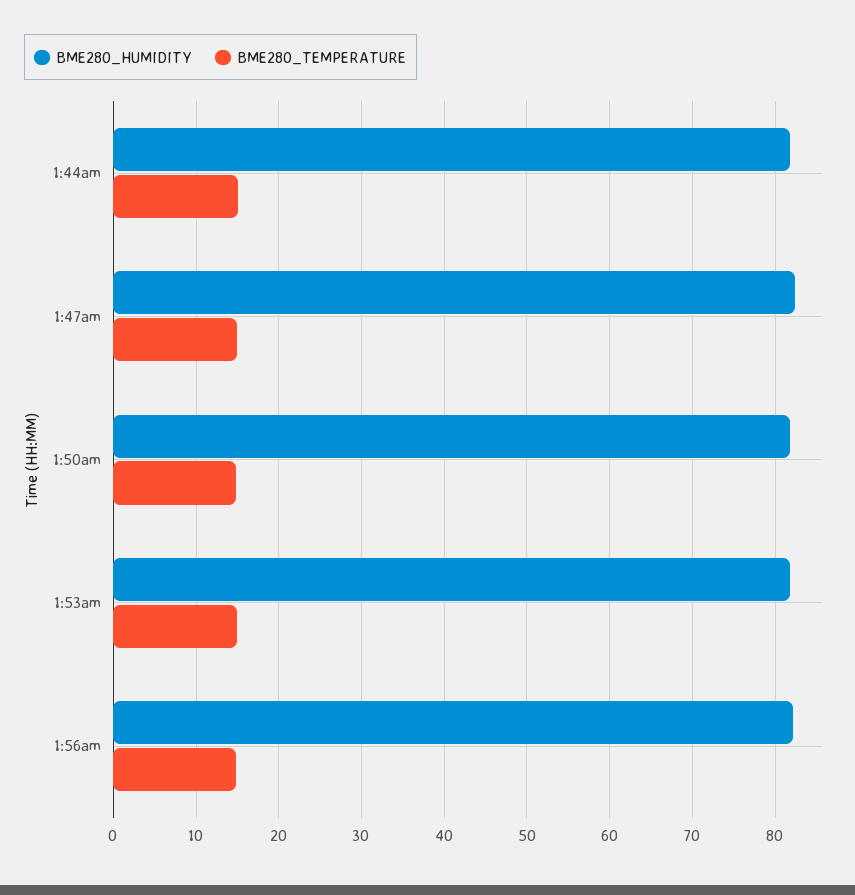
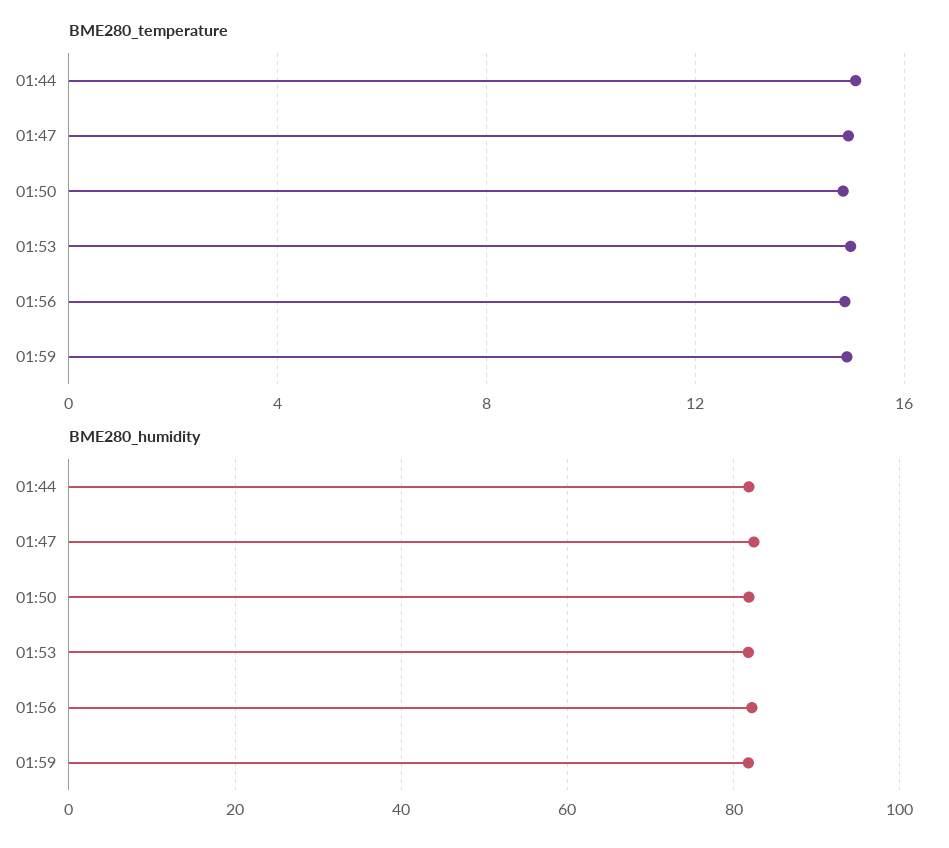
BME280_TEMPERATURE, 01:59: none -> 15
BME280_HUMIDITY, 01:59: none -> 82

